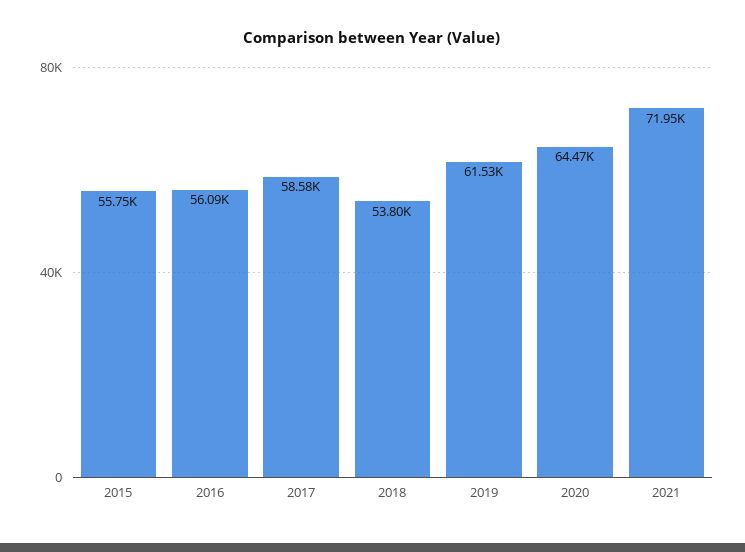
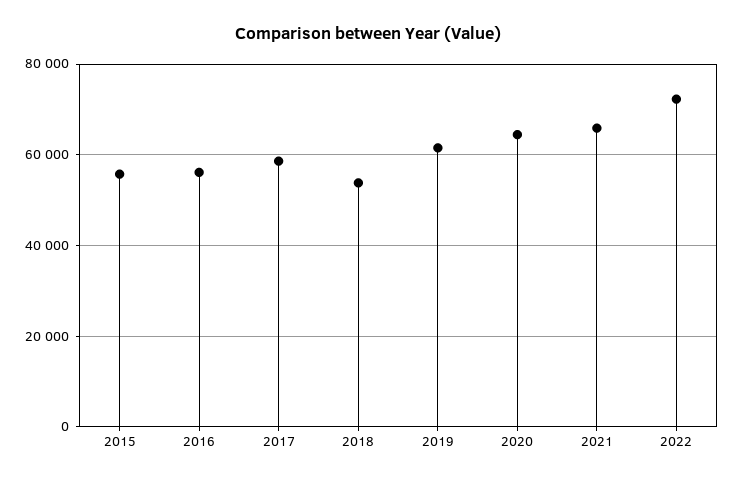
2021: 71950 -> 66000
2022: none -> 72000

